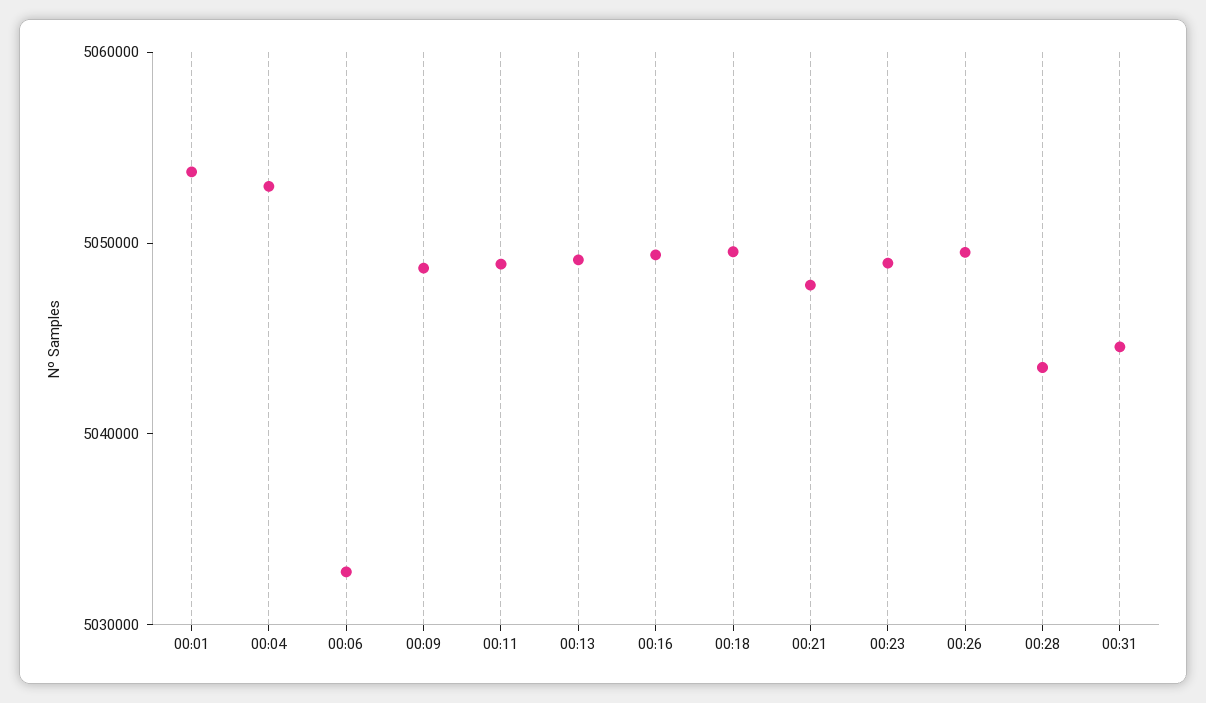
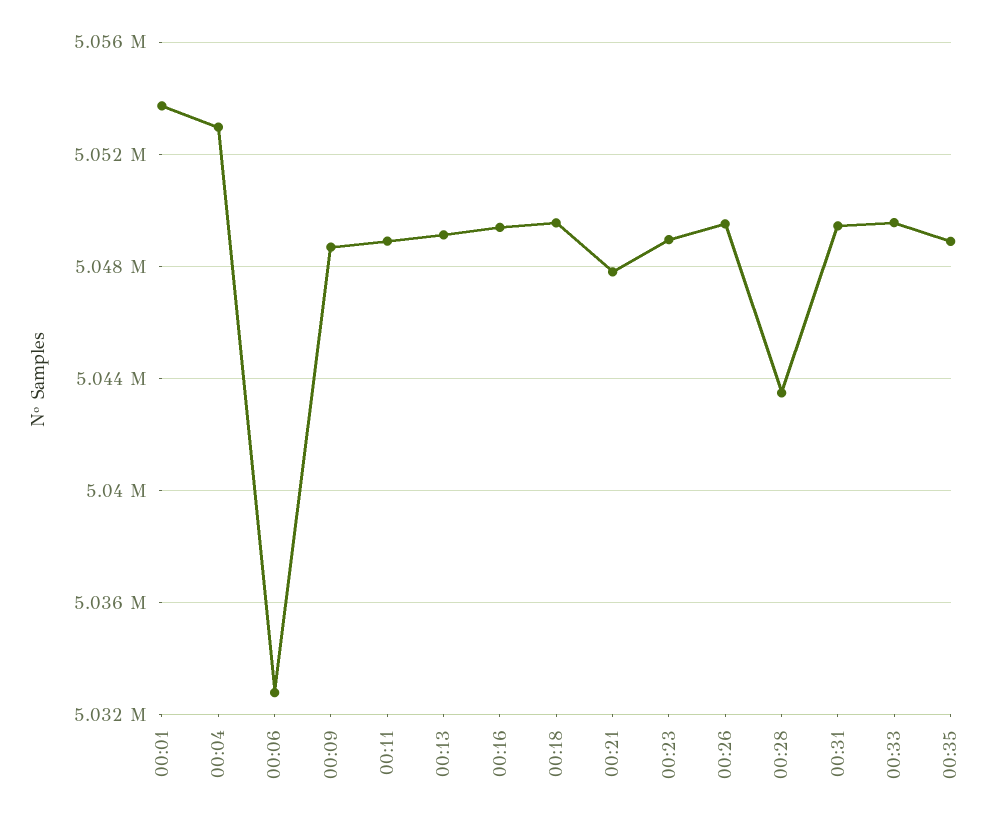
00:31: 5044000 -> 5049500
00:33: none -> 5049500
00:35: none -> 5049000

